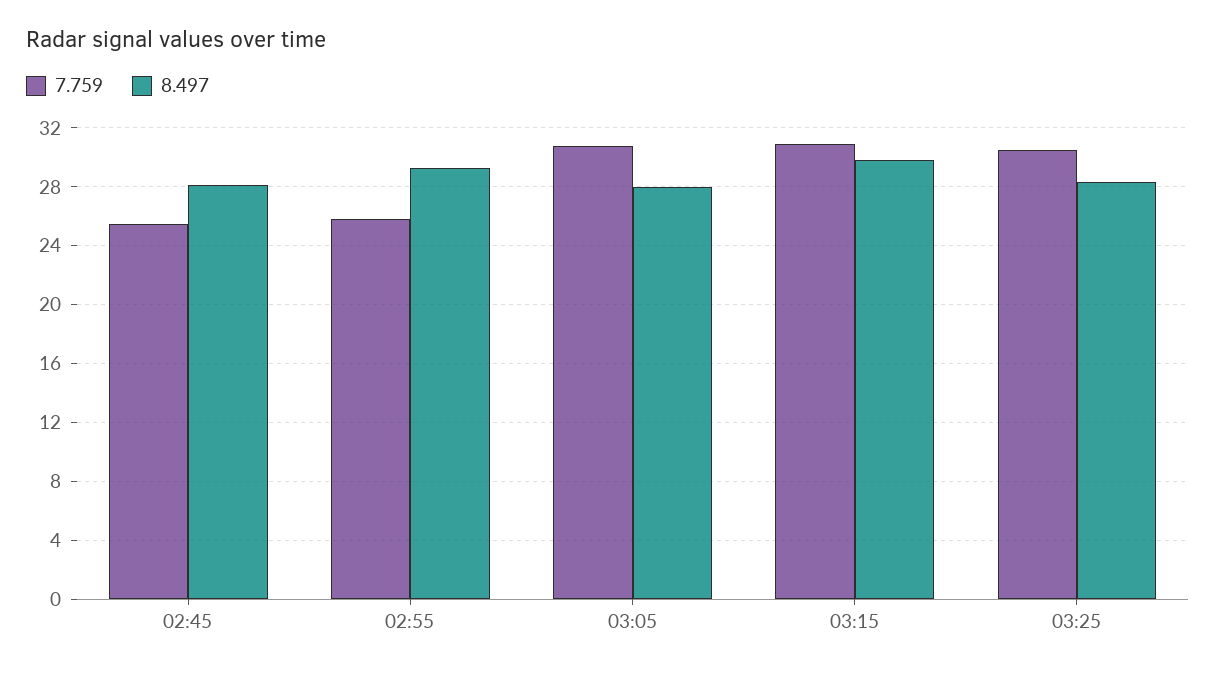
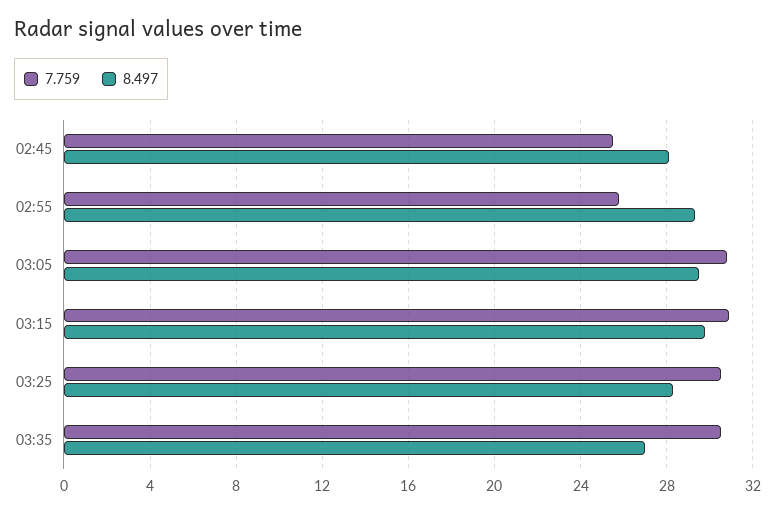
8.497, 03:05: 28 -> 29.5
7.759, 03:35: none -> 30.5
8.497, 03:35: none -> 27

